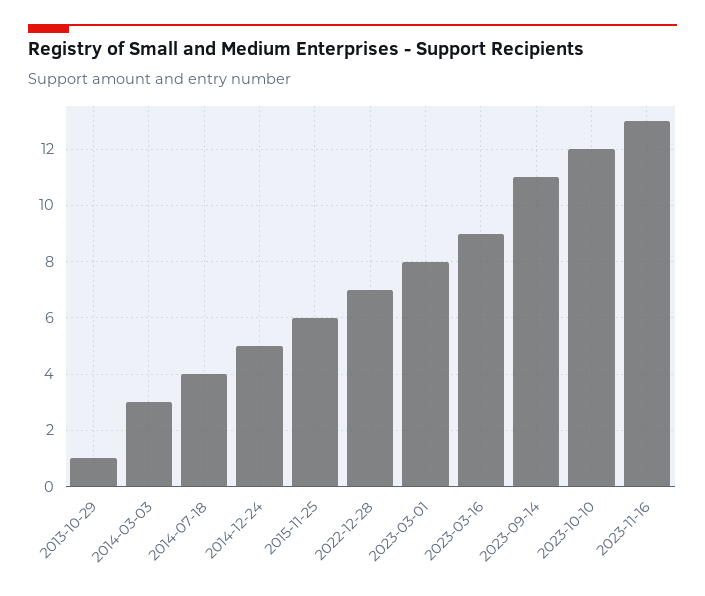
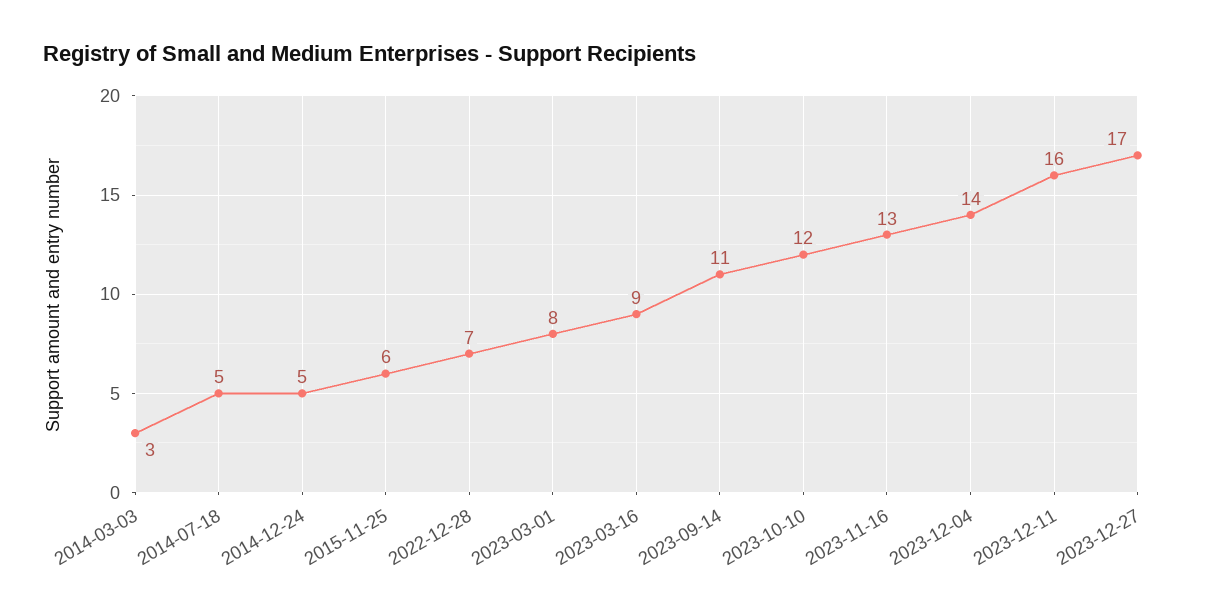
2013-10-29: 1 -> none
2014-07-18: 4 -> 5
2023-12-04: none -> 14
2023-12-11: none -> 16
2023-12-27: none -> 17

